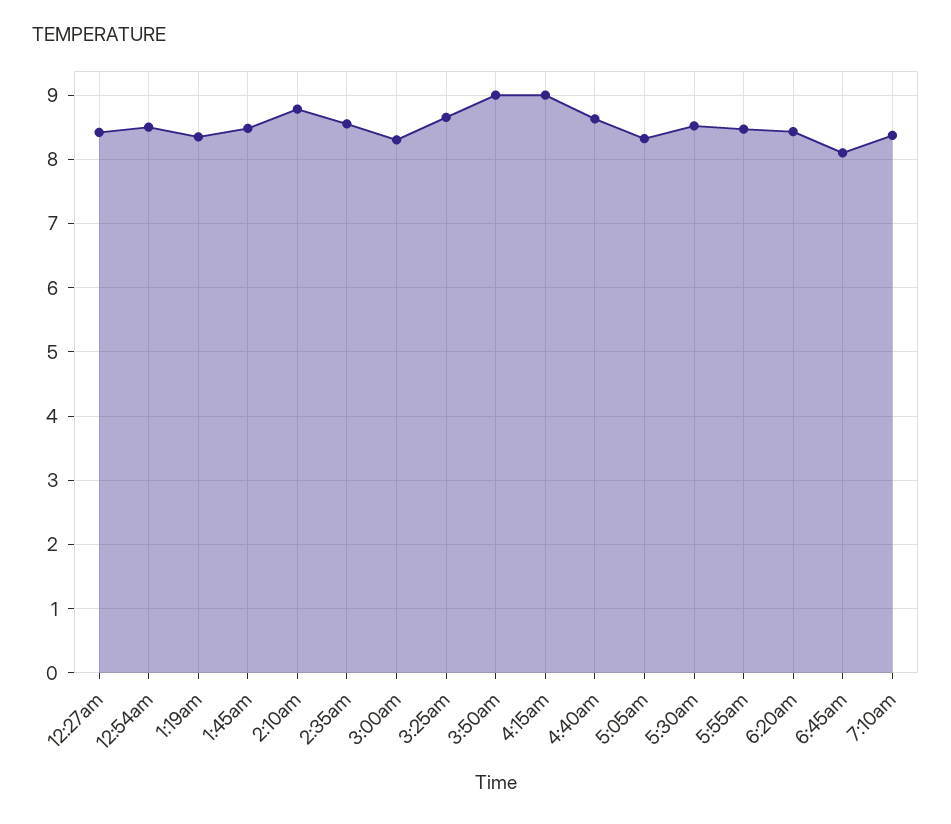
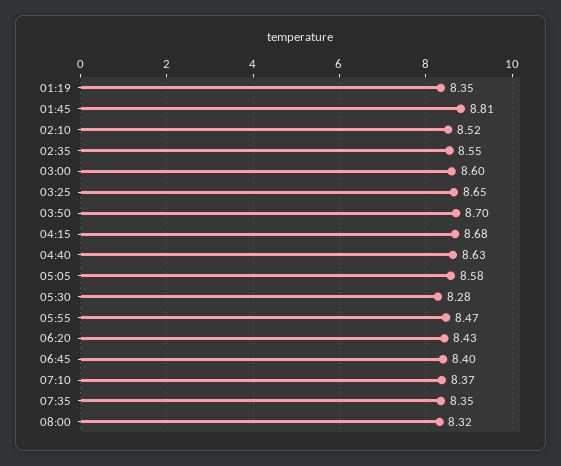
12:27am: 8.4 -> none
12:54am: 8.5 -> none
1:45am: 8.5 -> 8.81
2:10am: 8.8 -> 8.52
3:00am: 8.3 -> 8.6
3:50am: 9 -> 8.7
4:15am: 9 -> 8.68
5:05am: 8.3 -> 8.58
5:30am: 8.5 -> 8.28
6:45am: 8.1 -> 8.4
07:35: none -> 8.35
08:00: none -> 8.32

